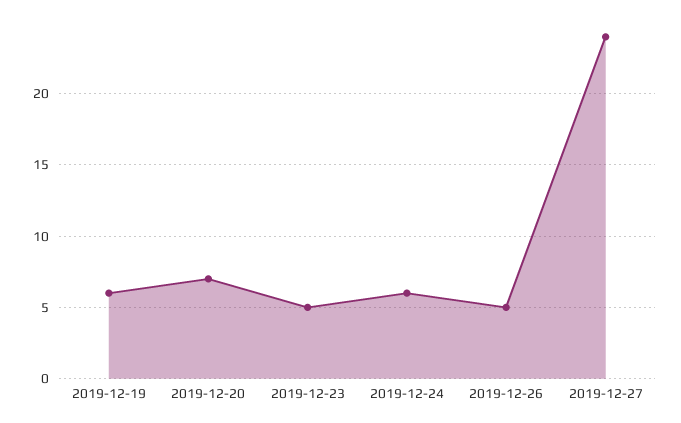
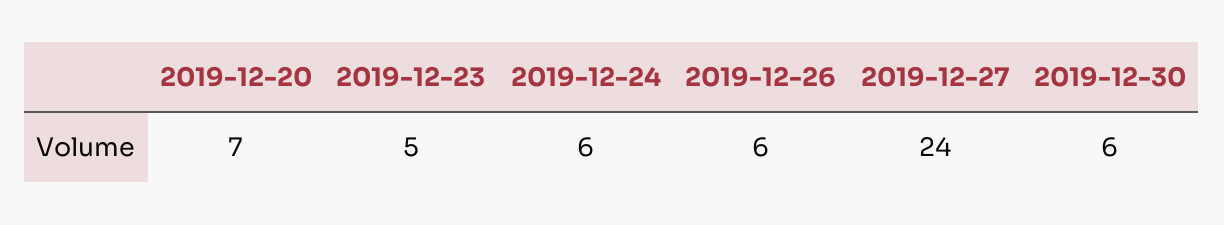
2019-12-19: 6 -> none
2019-12-26: 5 -> 6
2019-12-30: none -> 6

